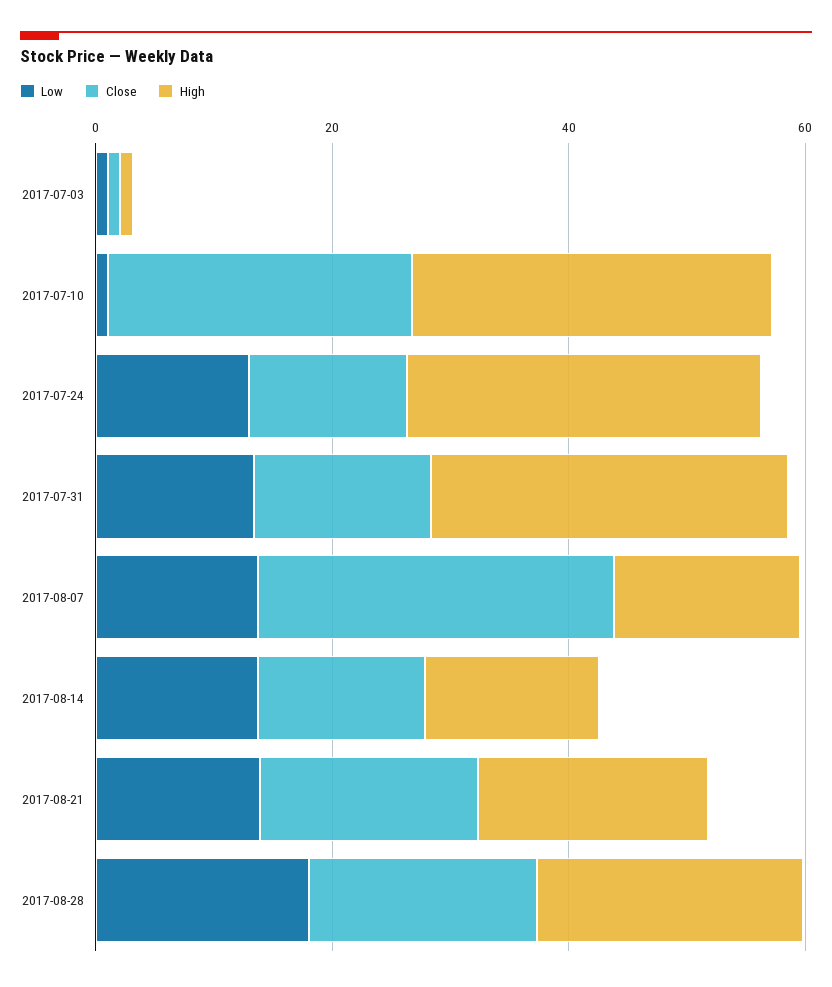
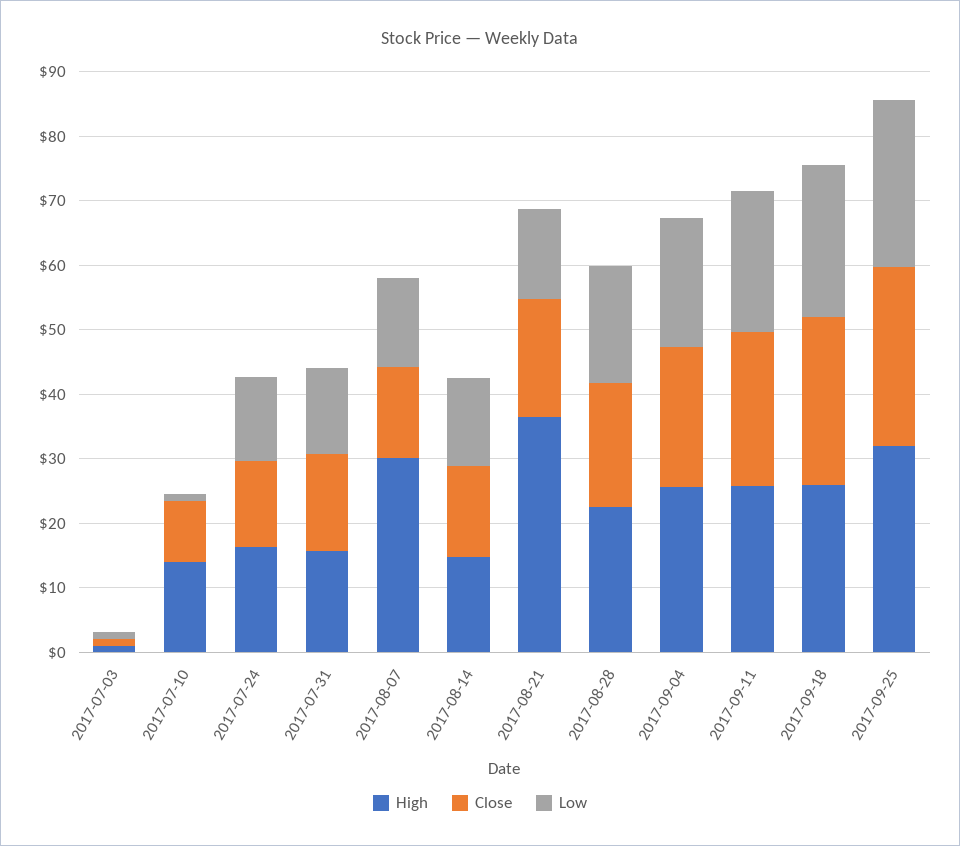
Close, 2017-07-10: 25 -> 10
High, 2017-07-10: 30 -> 14
High, 2017-07-24: 30 -> 16
High, 2017-07-31: 30 -> 16
Close, 2017-08-07: 30 -> 14
High, 2017-08-07: 15 -> 30
High, 2017-08-21: 20 -> 36
High, 2017-09-04: none -> 26
Close, 2017-09-04: none -> 22
Low, 2017-09-04: none -> 20
High, 2017-09-11: none -> 26
Close, 2017-09-11: none -> 24
Low, 2017-09-11: none -> 22
High, 2017-09-18: none -> 26
Close, 2017-09-18: none -> 26
Low, 2017-09-18: none -> 24
High, 2017-09-25: none -> 32
Close, 2017-09-25: none -> 28
Low, 2017-09-25: none -> 26

